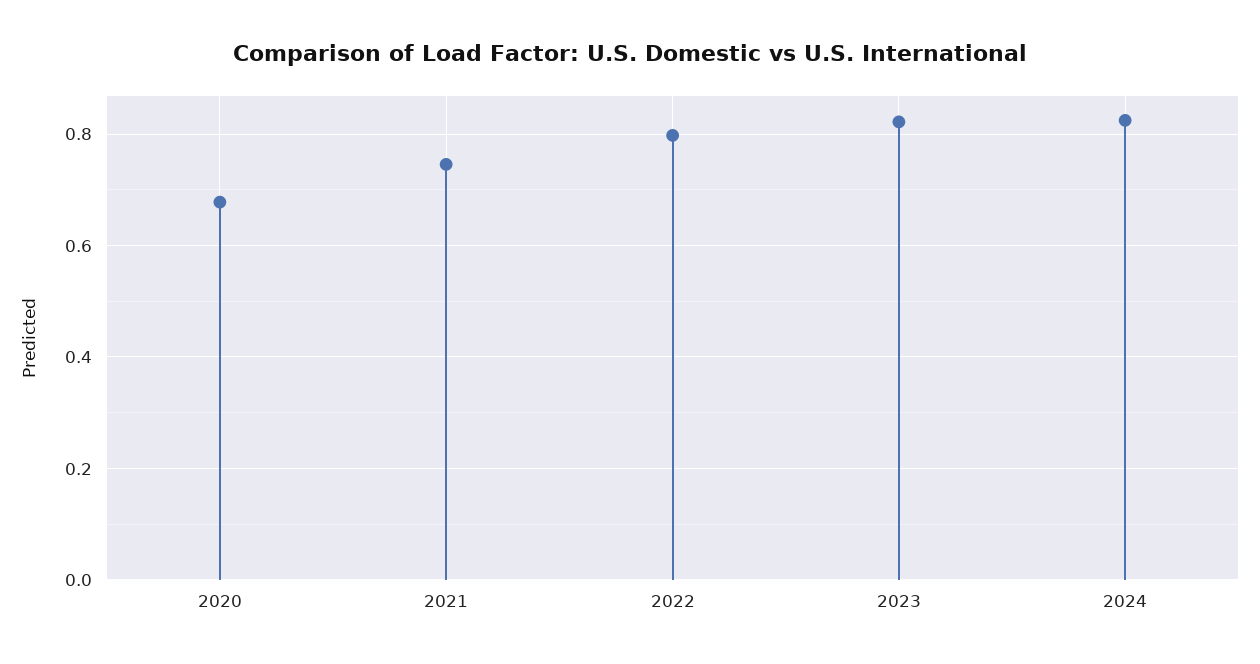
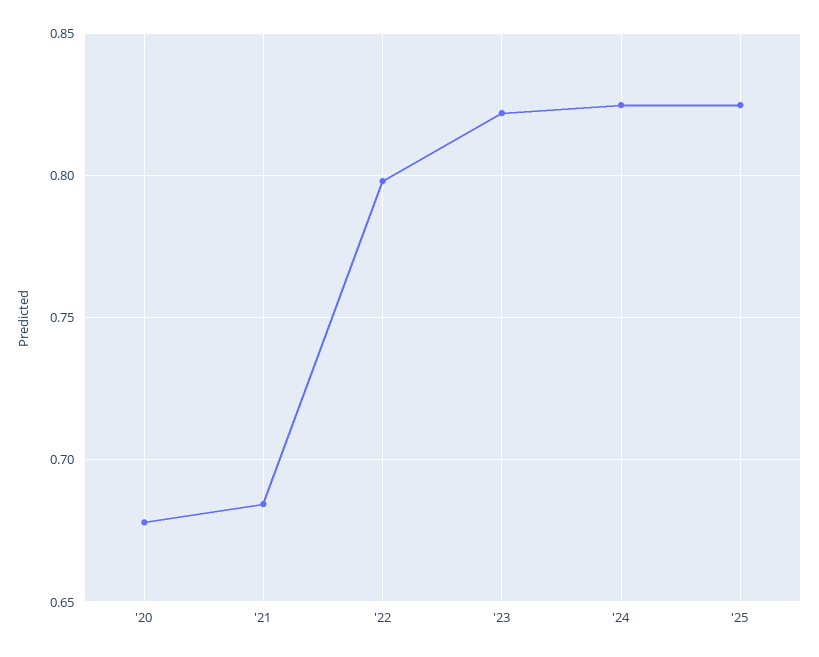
2021: 0.74 -> 0.685
'25: none -> 0.825

